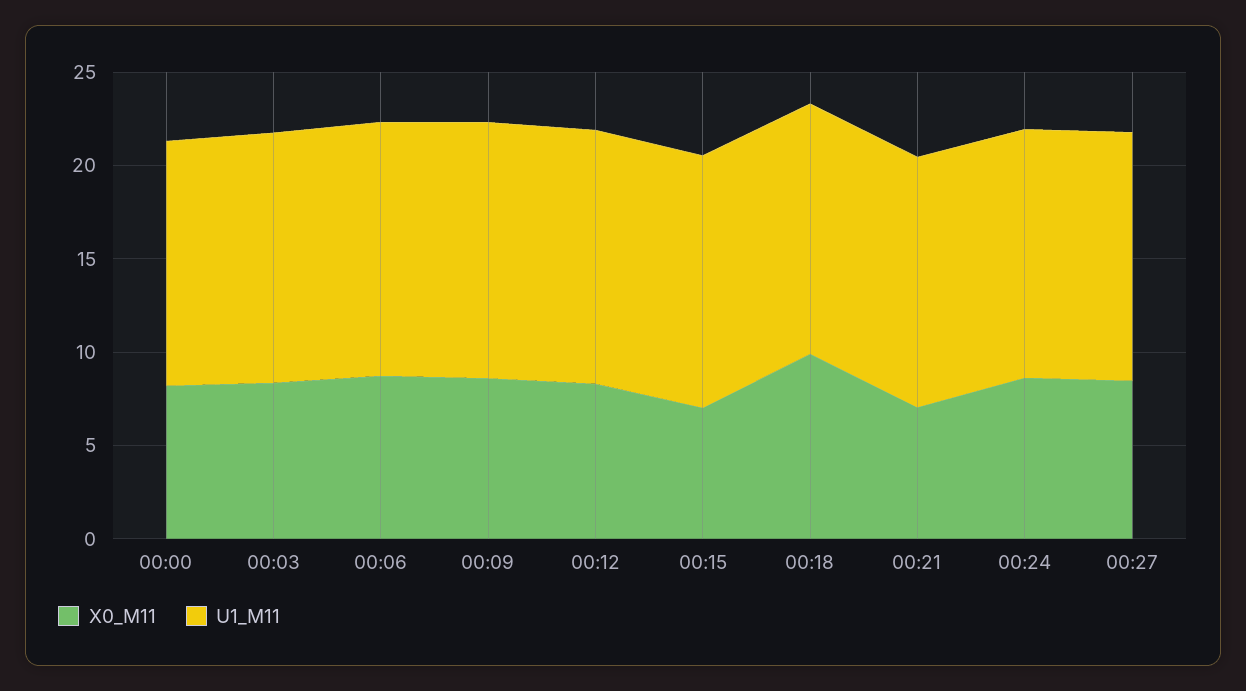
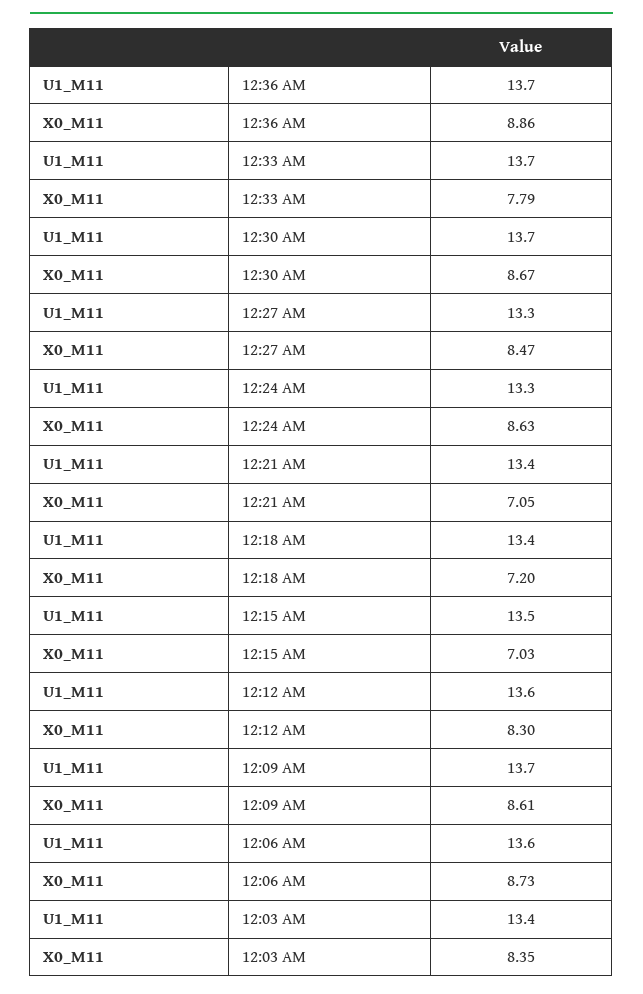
X0_M11, 00:00: 8 -> none
U1_M11, 00:00: 13 -> none
X0_M11, 00:18: 10 -> 7.2
U1_M11, 12:36 AM: none -> 13.7
X0_M11, 12:36 AM: none -> 8.86
U1_M11, 12:33 AM: none -> 13.7
X0_M11, 12:33 AM: none -> 7.79
U1_M11, 12:30 AM: none -> 13.7
X0_M11, 12:30 AM: none -> 8.67

